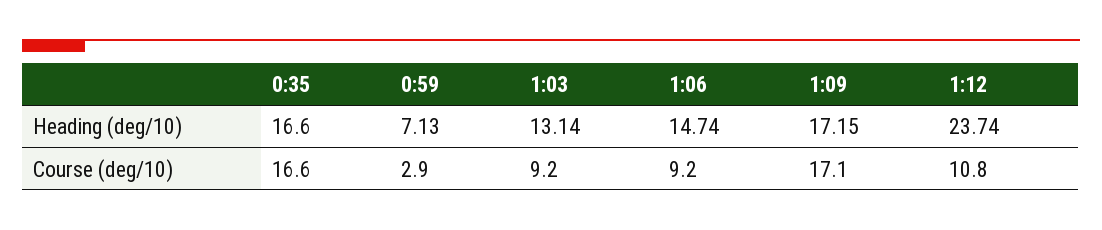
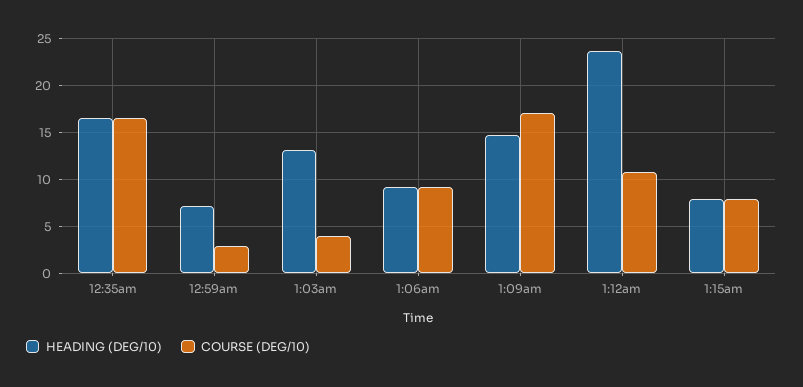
Heading (deg/10), 1:06: 14.74 -> 9
Heading (deg/10), 1:09: 17.15 -> 15
Course (deg/10), 1:03: 9.2 -> 4
Heading (deg/10), 1:15am: none -> 8
Course (deg/10), 1:15am: none -> 8

